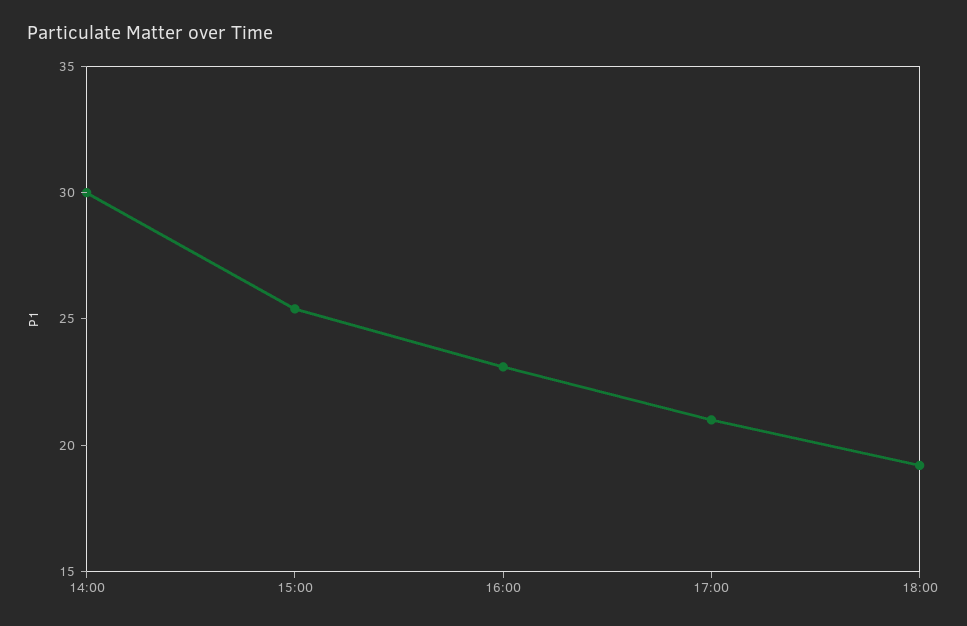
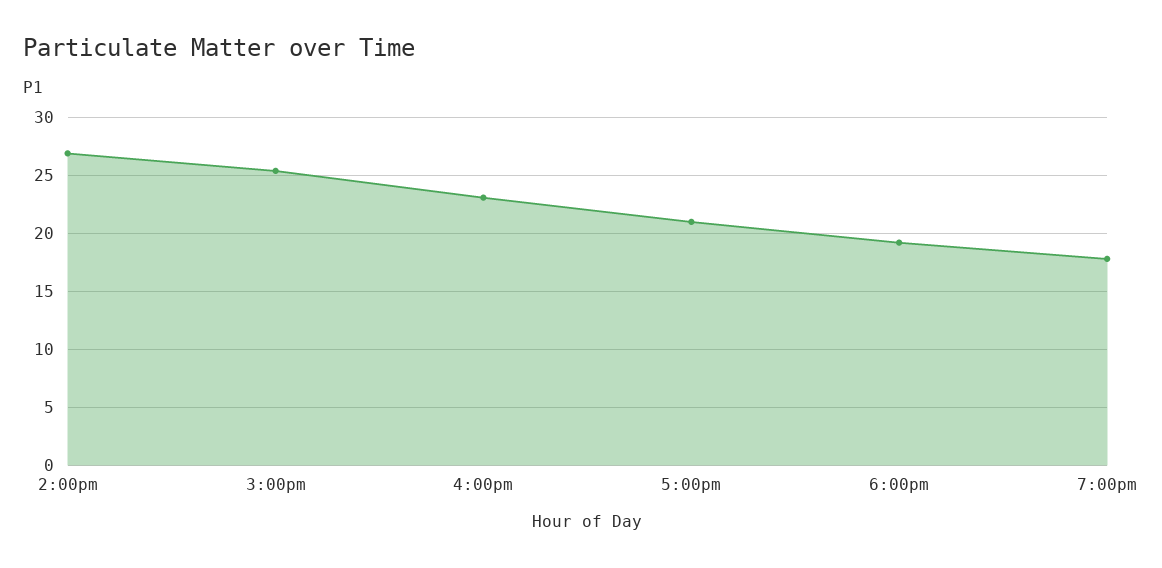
14:00: 30 -> 27
7:00pm: none -> 18

